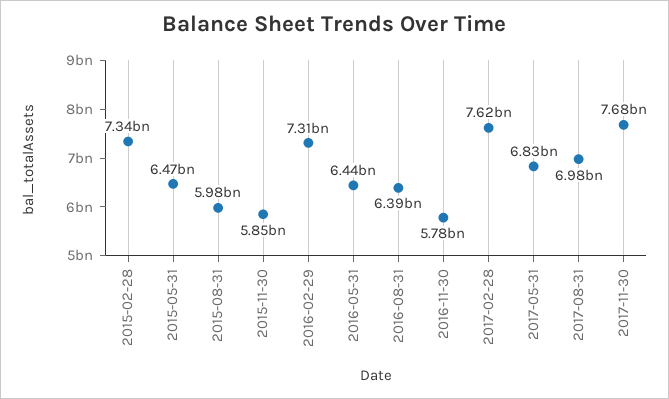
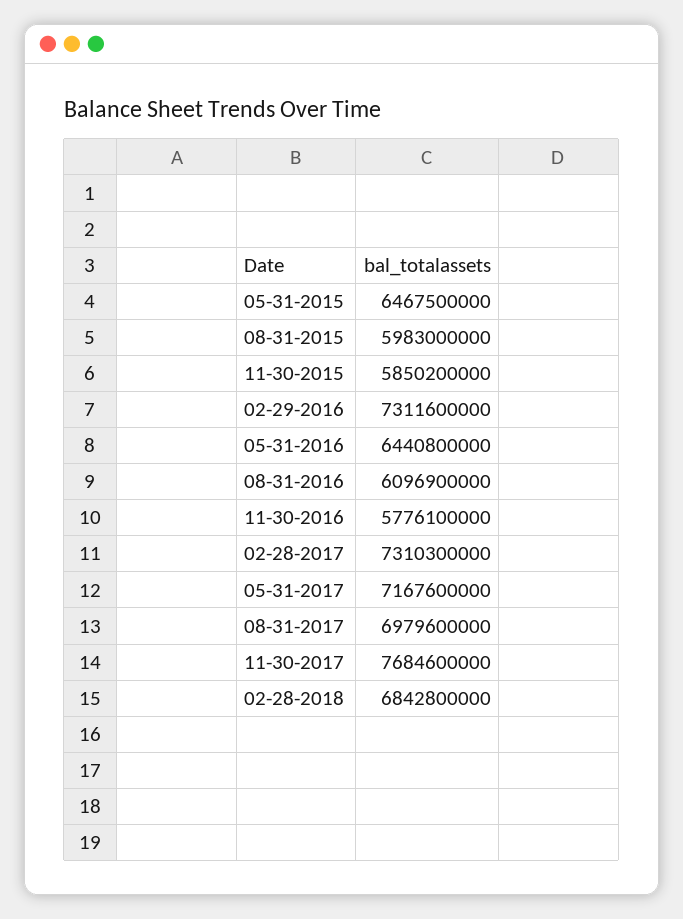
2015-02-28: 7340000000 -> none
2016-08-31: 6390000000 -> 6096900000
2017-02-28: 7620000000 -> 7310300000
2017-05-31: 6830000000 -> 7167600000
02-28-2018: none -> 6842800000

